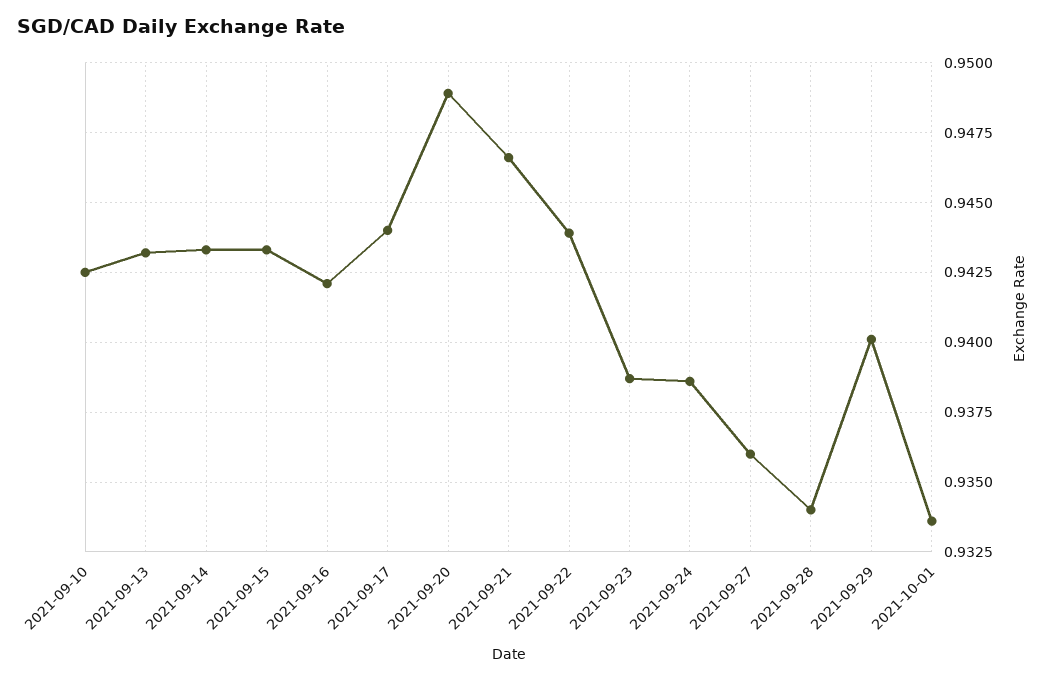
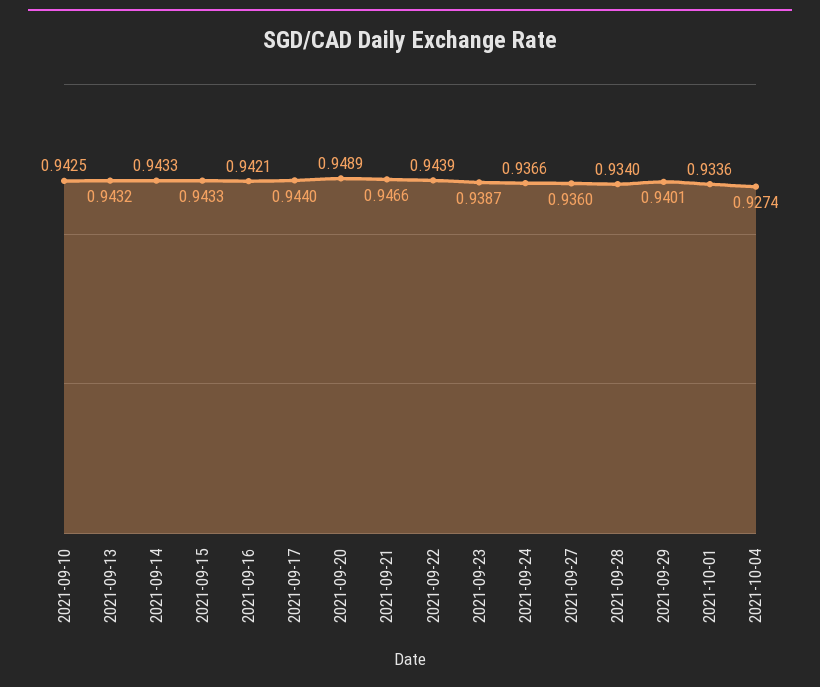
2021-09-24: 0.9385 -> 0.9366
2021-10-04: none -> 0.9274

